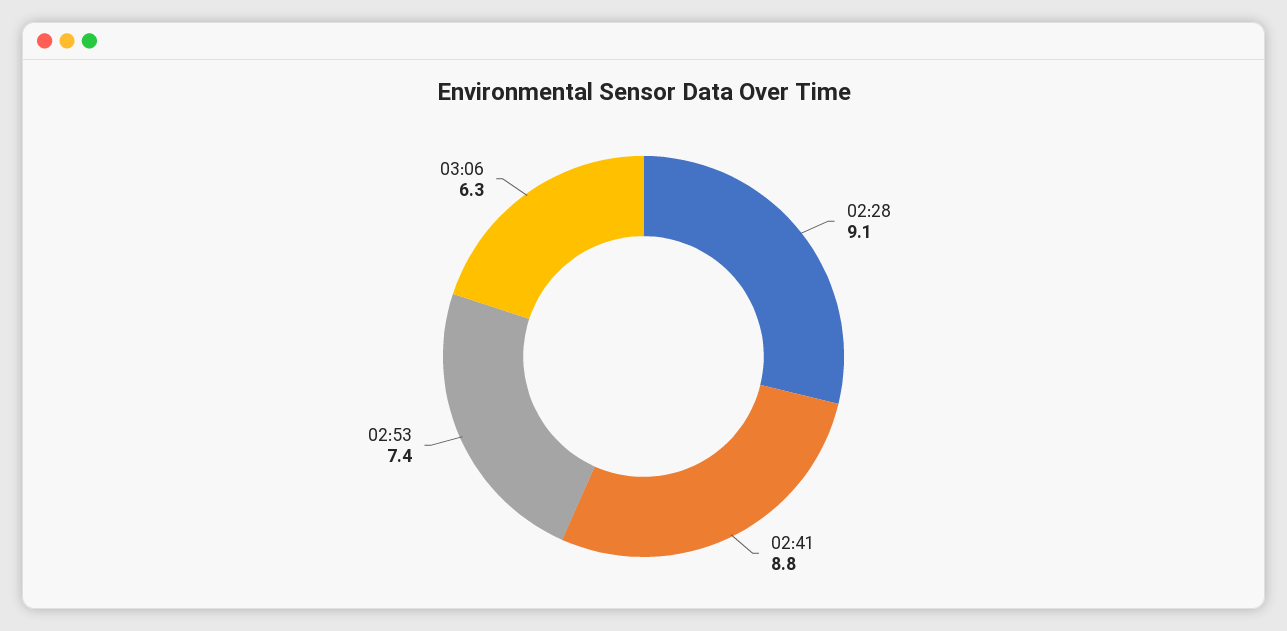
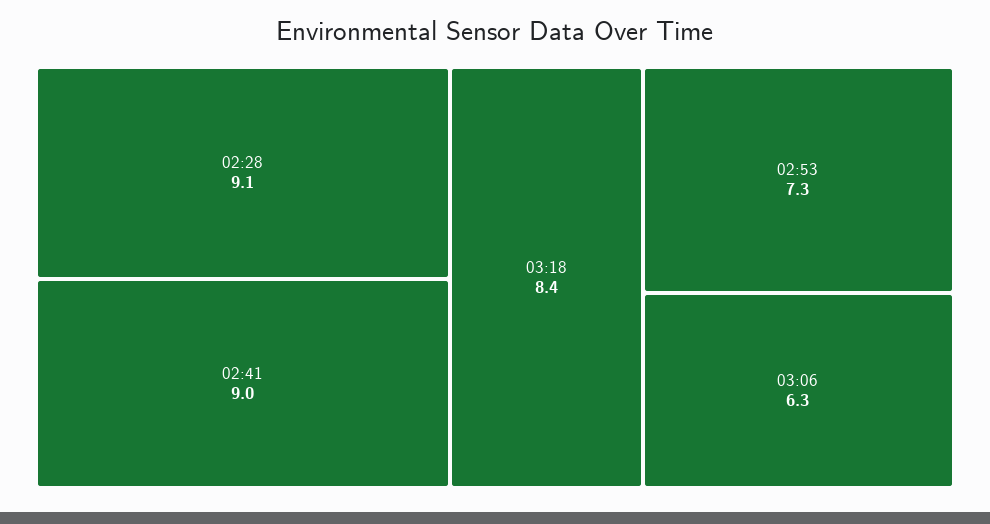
02:41: 8.8 -> 9
02:53: 7.4 -> 7.3
03:18: none -> 8.4

